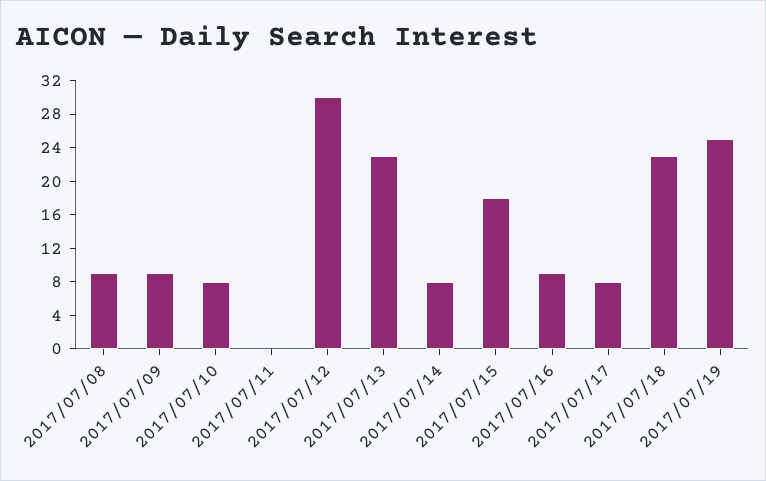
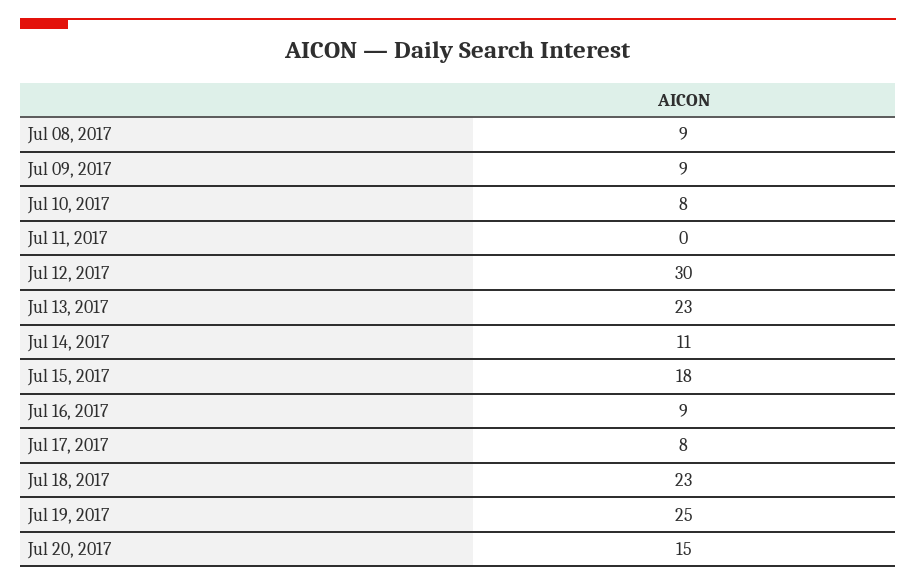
2017/07/14: 8 -> 11
Jul 20, 2017: none -> 15

